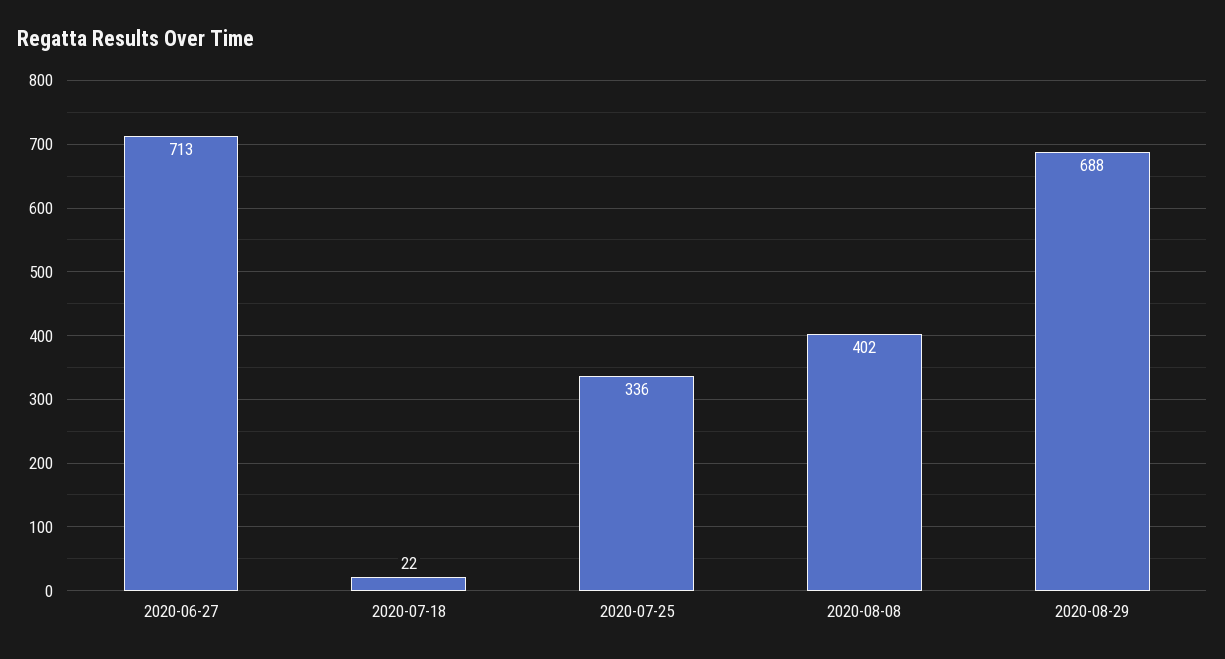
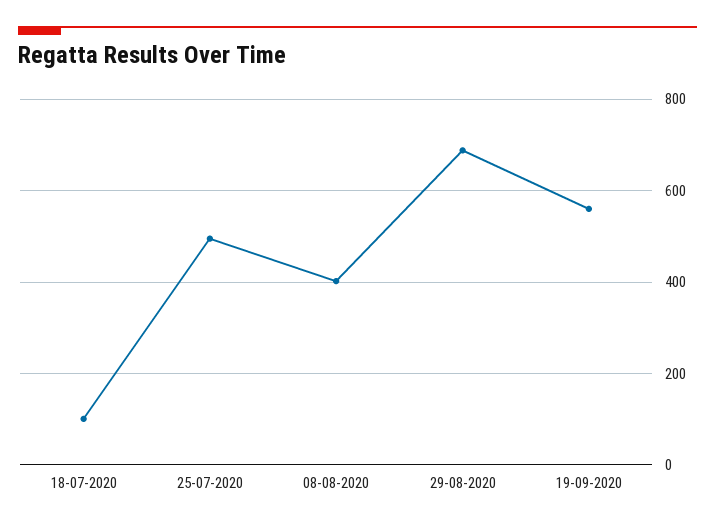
2020-06-27: 713 -> none
2020-07-18: 22 -> 100
2020-07-25: 336 -> 500
19-09-2020: none -> 560

